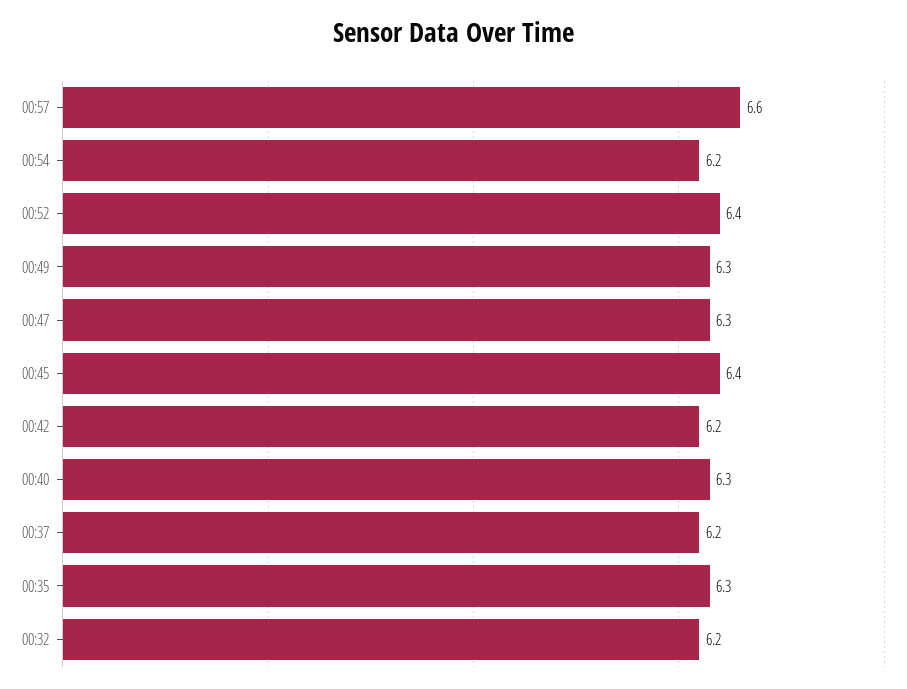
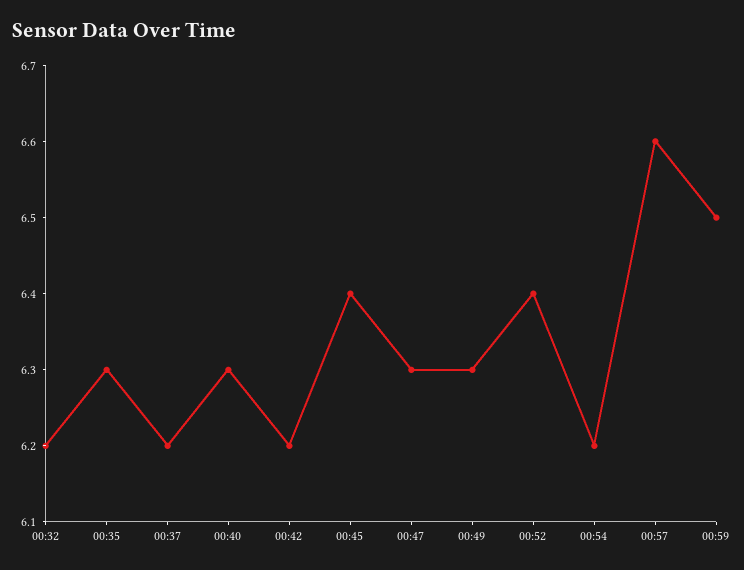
00:59: none -> 6.5

